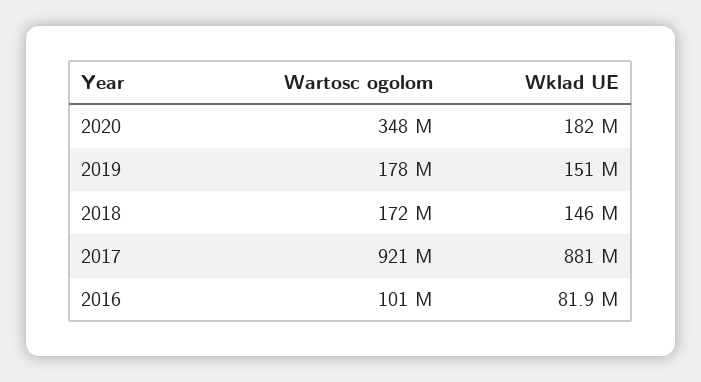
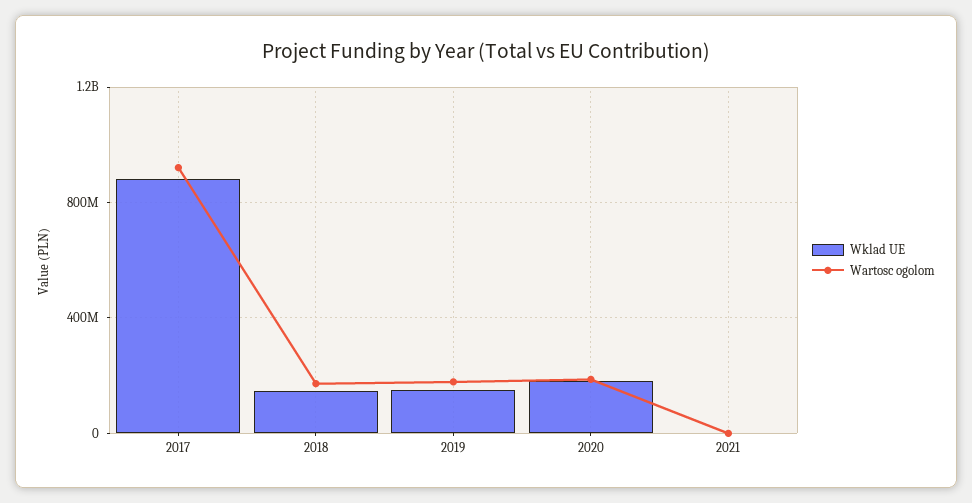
Wartosc ogolom, 2020: 348000000 -> 200000000
Wartosc ogolom, 2016: 101000000 -> none
Wklad UE, 2016: 81900000 -> none
Wklad UE, 2021: none -> 0
Wartosc ogolom, 2021: none -> 0

